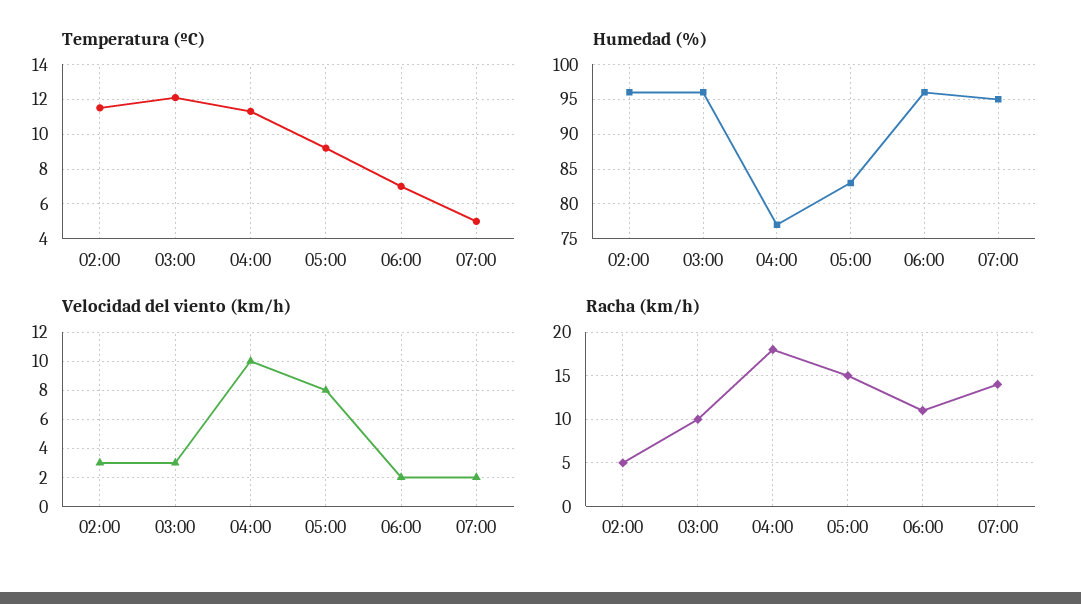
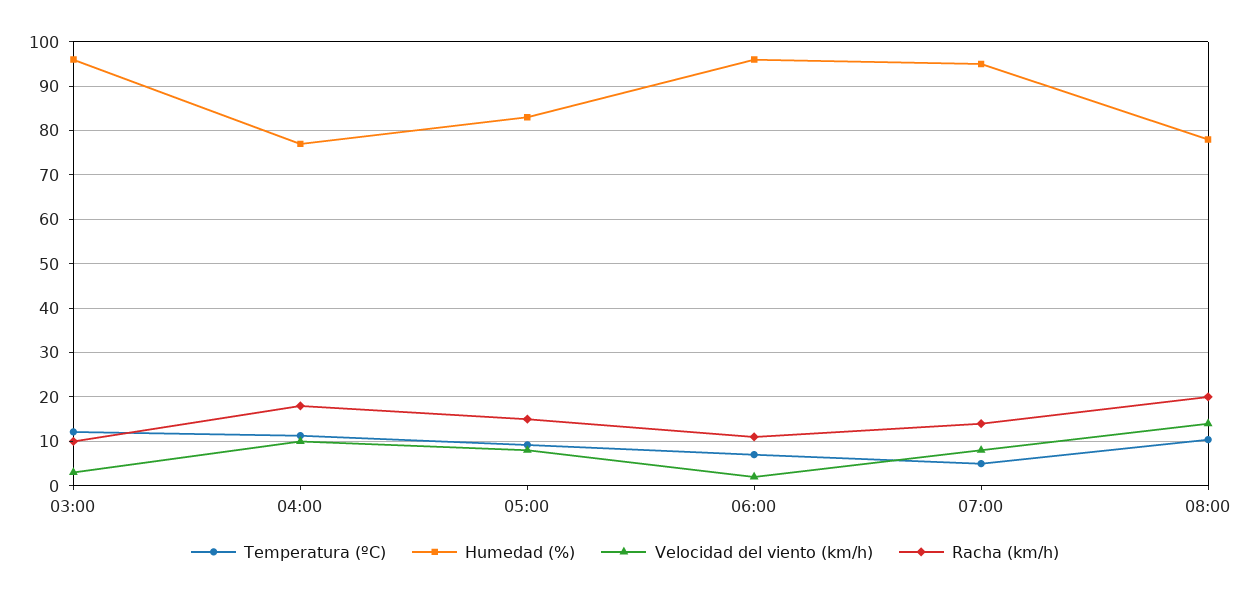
Temperatura (ºC), 02:00: 11.5 -> none
Humedad (%), 02:00: 96 -> none
Velocidad del viento (km/h), 02:00: 3 -> none
Velocidad del viento (km/h), 07:00: 2 -> 8
Racha (km/h), 02:00: 5 -> none
Temperatura (ºC), 08:00: none -> 10
Humedad (%), 08:00: none -> 78
Velocidad del viento (km/h), 08:00: none -> 14
Racha (km/h), 08:00: none -> 20

